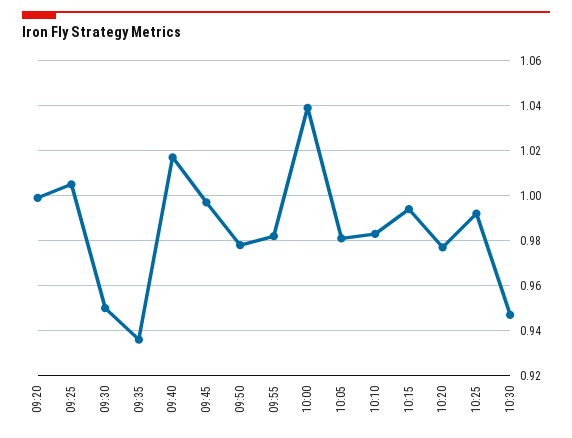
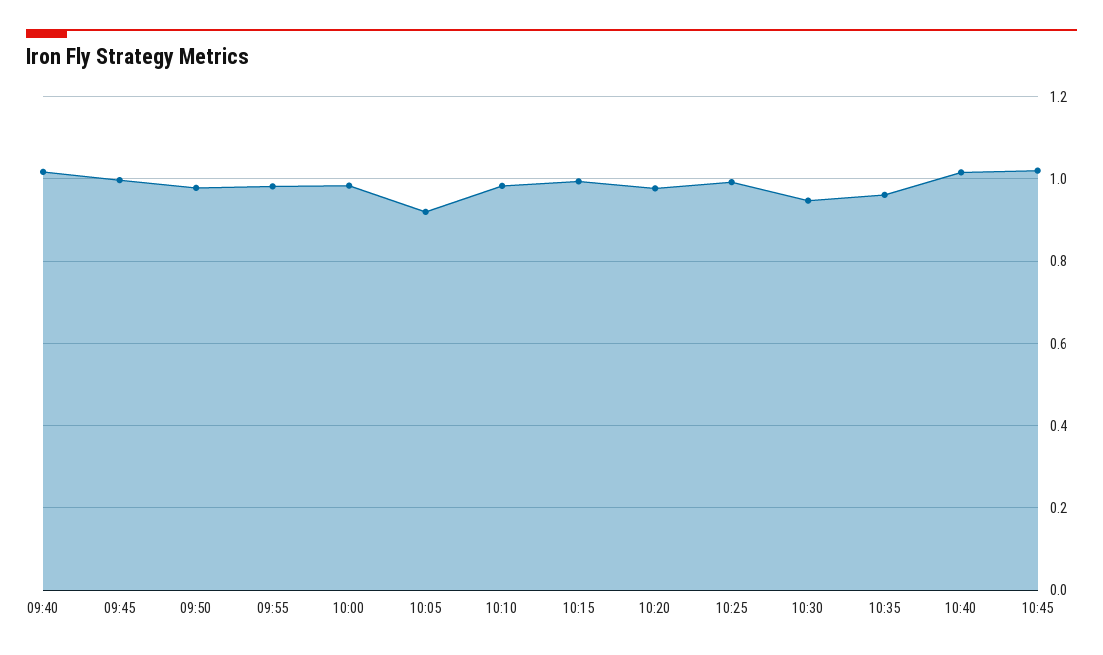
09:20: 1 -> none
09:25: 1.005 -> none
09:30: 0.95 -> none
09:35: 0.935 -> none
10:00: 1.04 -> 0.98
10:05: 0.98 -> 0.92
10:35: none -> 0.96
10:40: none -> 1.02
10:45: none -> 1.02

